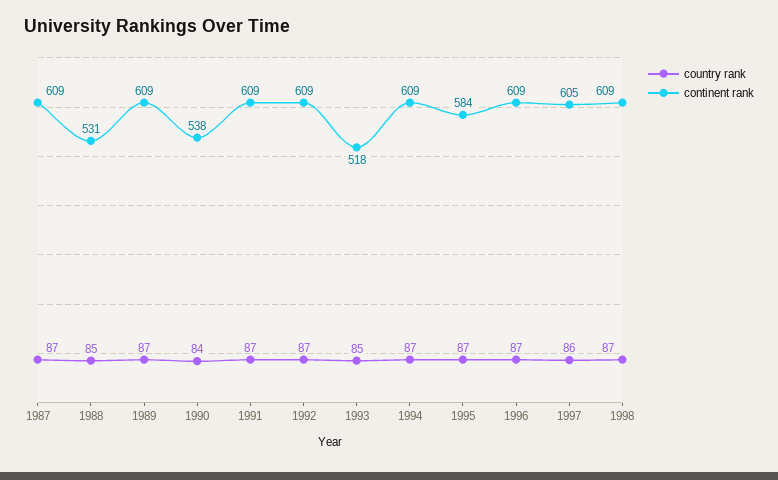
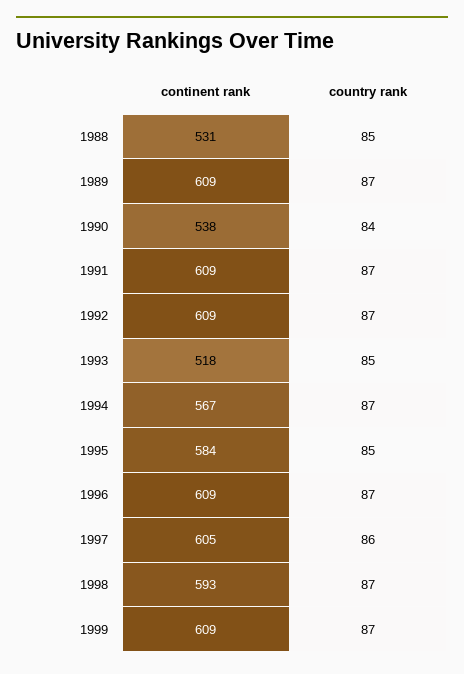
country rank, 1987: 87 -> none
continent rank, 1987: 609 -> none
continent rank, 1994: 609 -> 567
country rank, 1995: 87 -> 85
continent rank, 1998: 609 -> 593
continent rank, 1999: none -> 609
country rank, 1999: none -> 87

